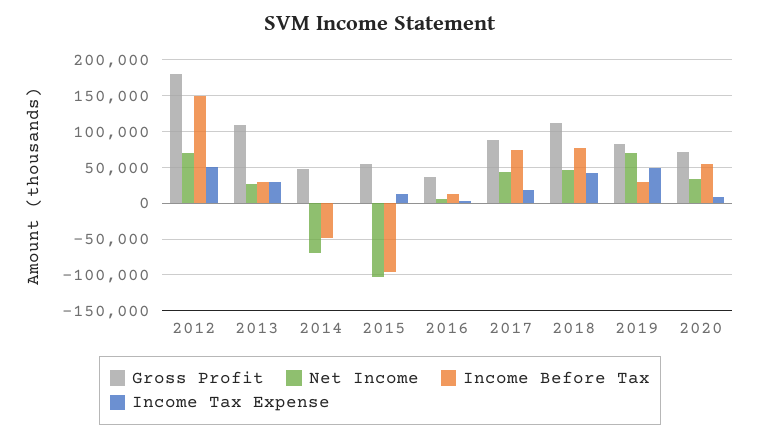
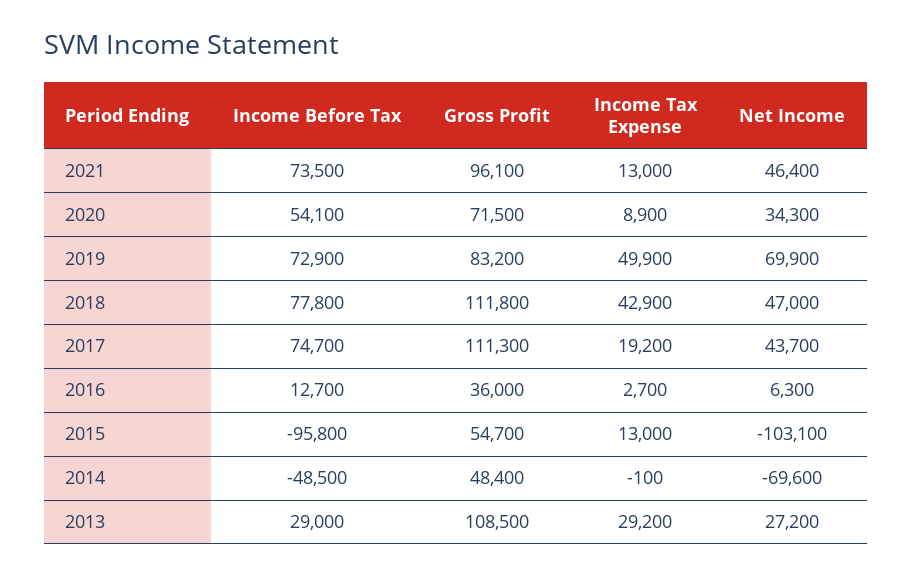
Gross Profit, 2012: 180000 -> none
Net Income, 2012: 70000 -> none
Income Before Tax, 2012: 150000 -> none
Income Tax Expense, 2012: 50000 -> none
Gross Profit, 2017: 90000 -> 111300
Income Before Tax, 2019: 30000 -> 72900
Income Before Tax, 2021: none -> 73500
Gross Profit, 2021: none -> 96100
Income Tax Expense, 2021: none -> 13000
Net Income, 2021: none -> 46400

